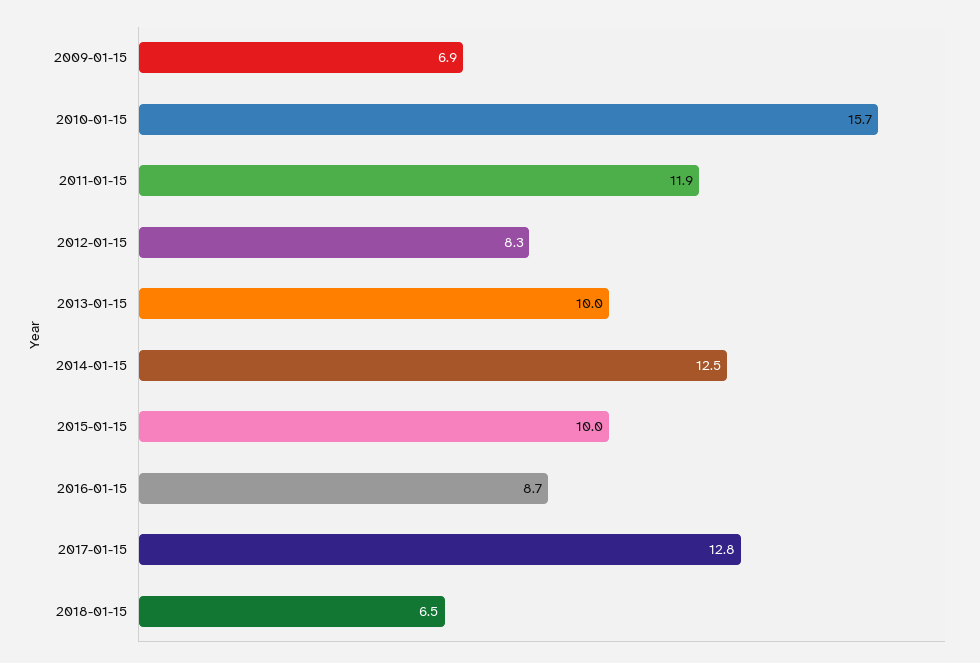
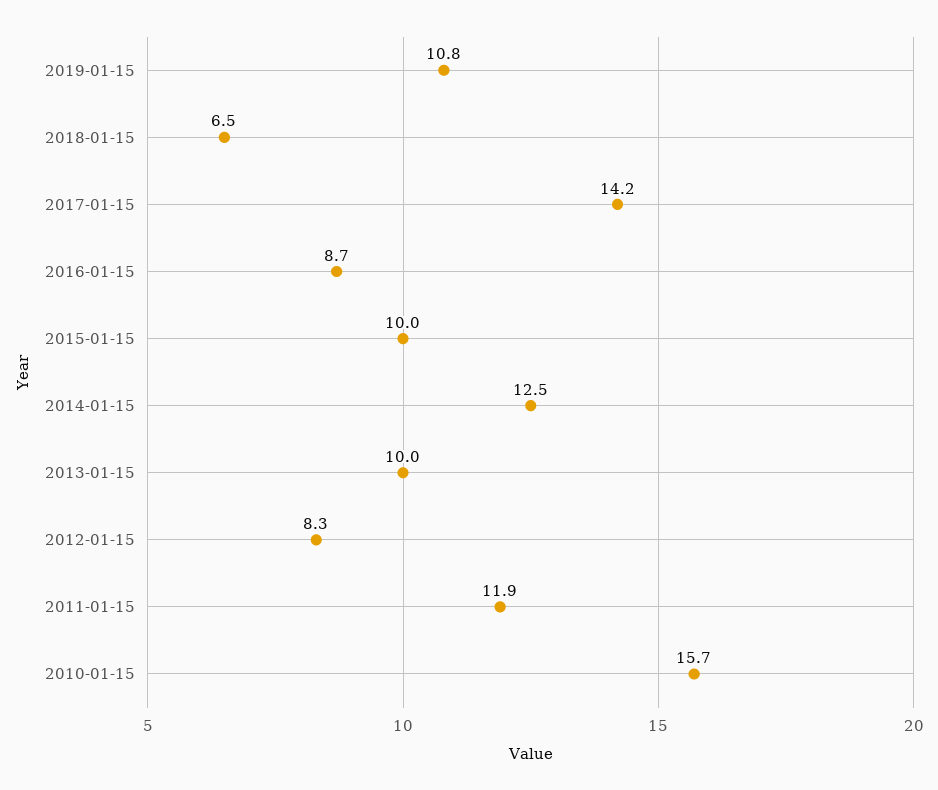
2009-01-15: 6.9 -> none
2017-01-15: 12.8 -> 14.2
2019-01-15: none -> 10.8

